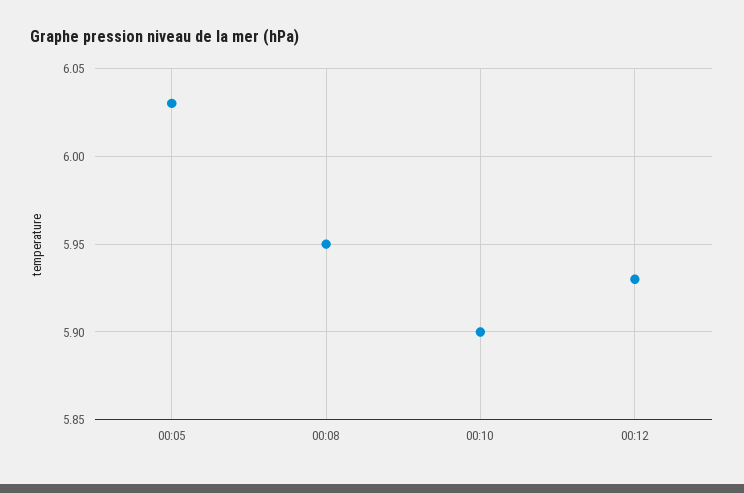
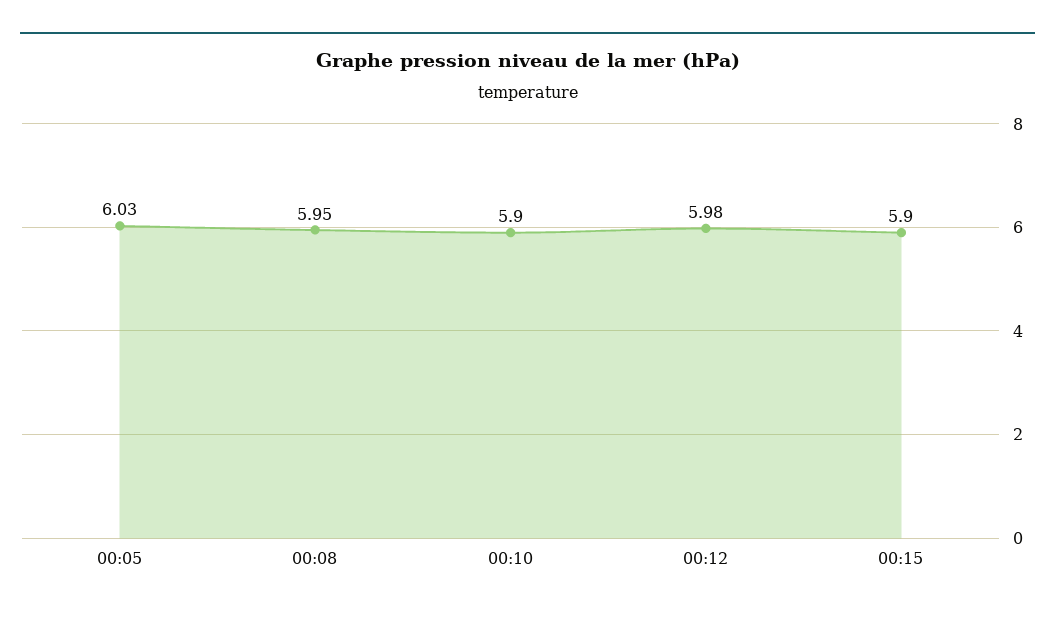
00:12: 5.93 -> 5.98
00:15: none -> 5.9

